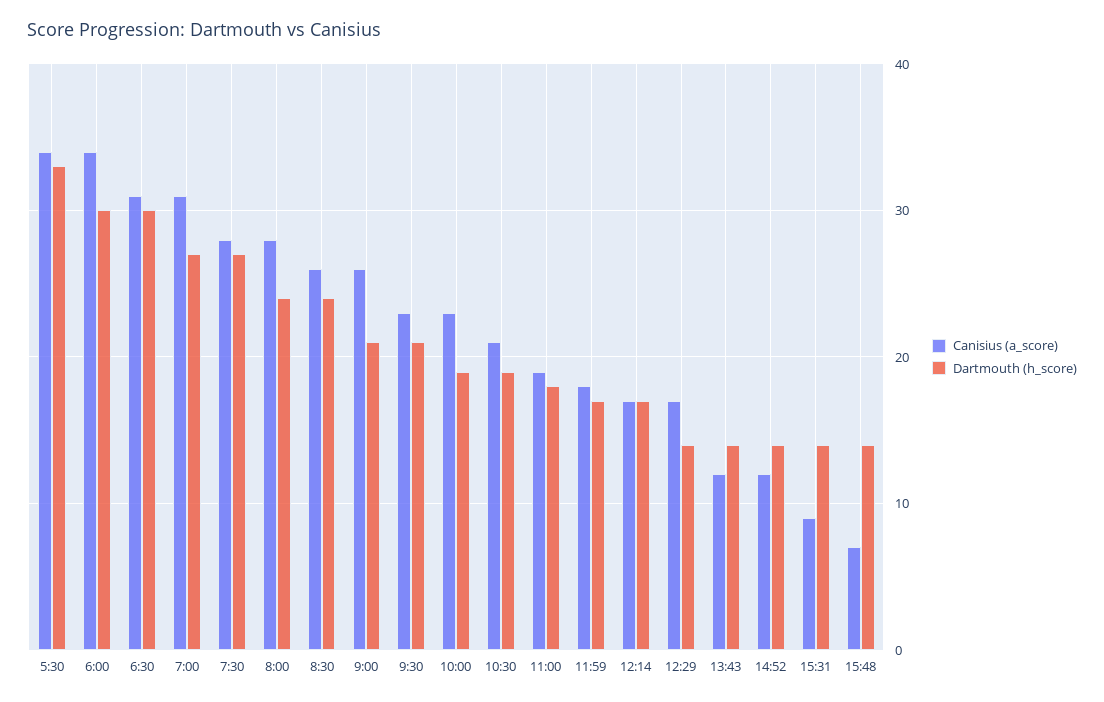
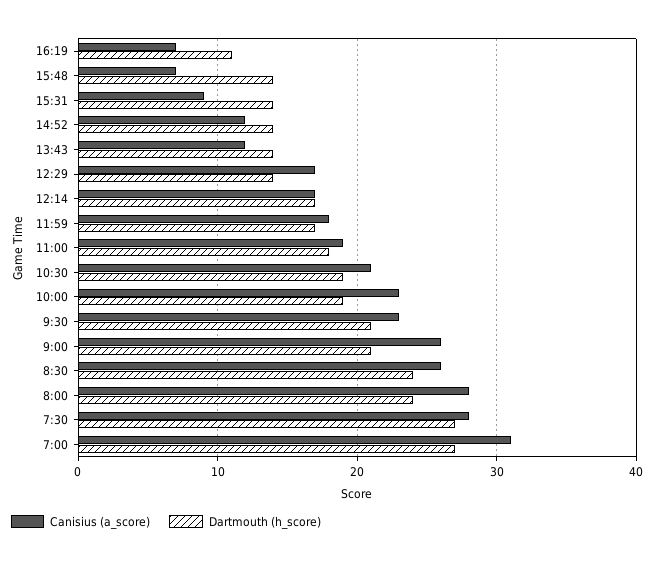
Canisius (a_score), 5:30: 34 -> none
Dartmouth (h_score), 5:30: 33 -> none
Canisius (a_score), 6:00: 34 -> none
Dartmouth (h_score), 6:00: 30 -> none
Canisius (a_score), 6:30: 31 -> none
Dartmouth (h_score), 6:30: 30 -> none
Canisius (a_score), 16:19: none -> 7
Dartmouth (h_score), 16:19: none -> 11

